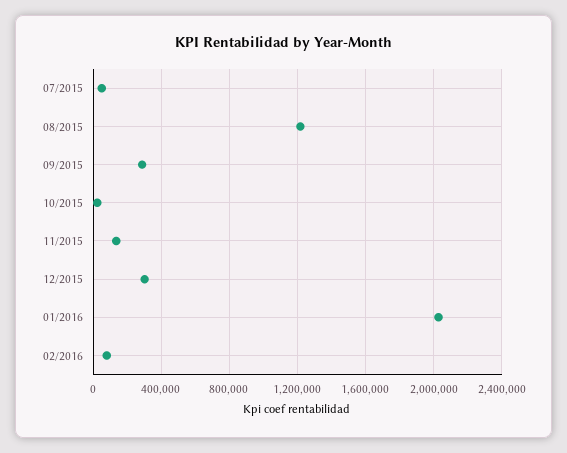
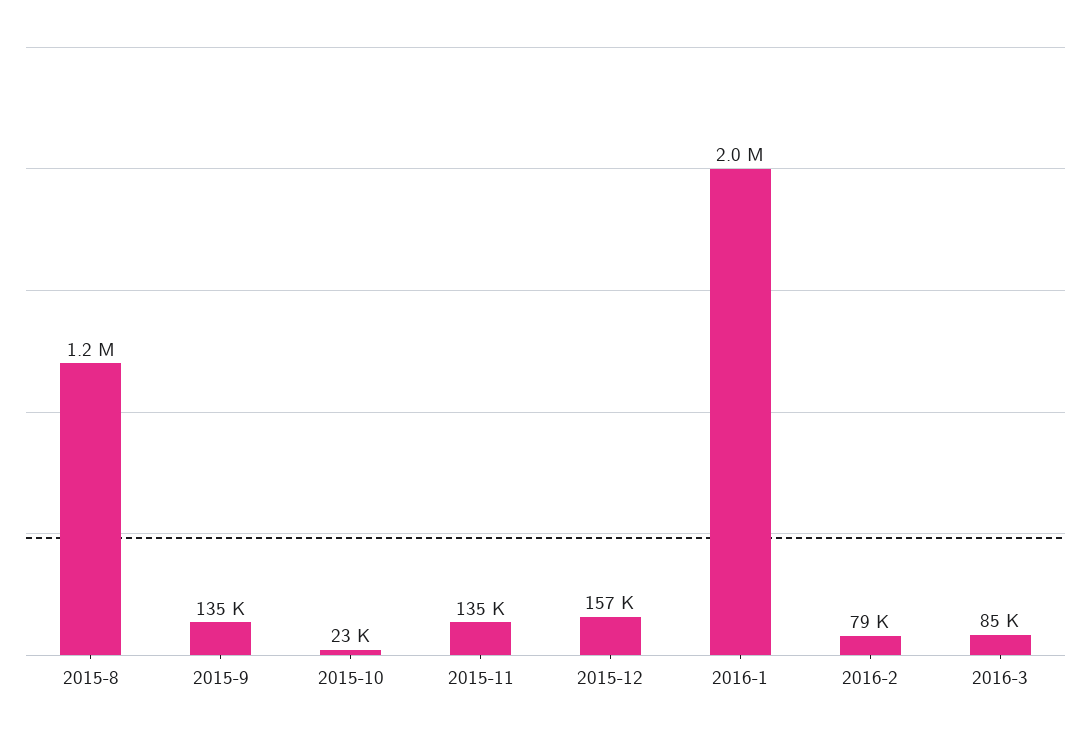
07/2015: 50000 -> none
09/2015: 300000 -> 135000
12/2015: 300000 -> 157000
2016-3: none -> 85000

